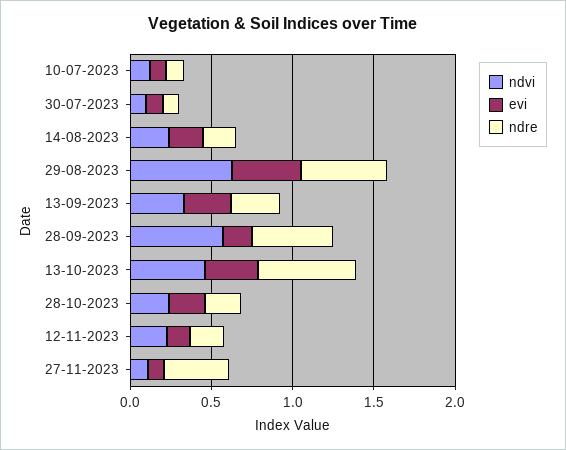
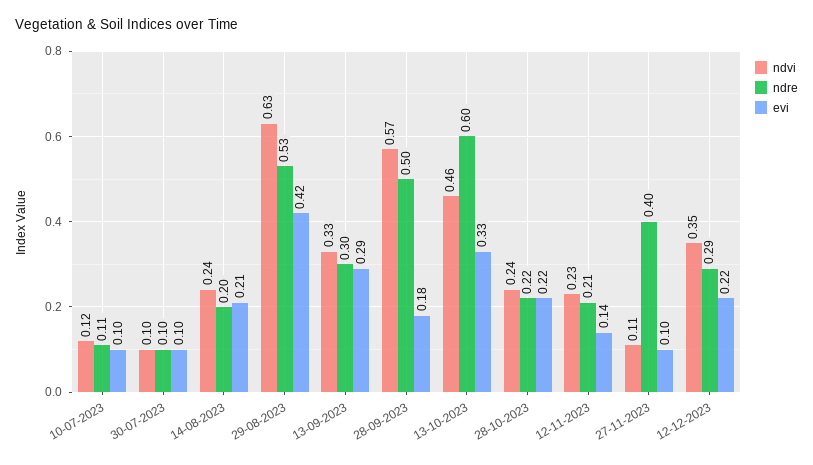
ndvi, 12-12-2023: none -> 0.35
ndre, 12-12-2023: none -> 0.29
evi, 12-12-2023: none -> 0.22

